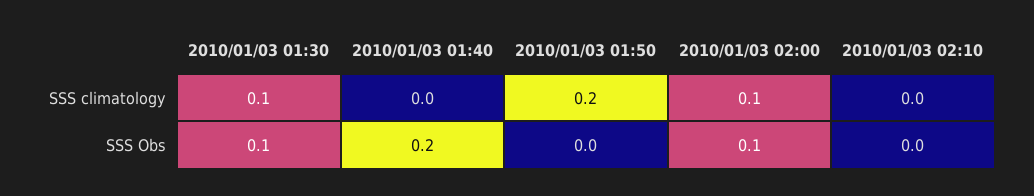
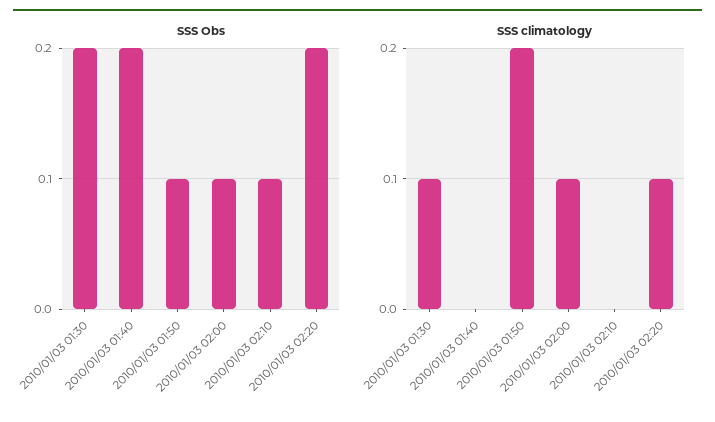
SSS Obs, 2010/01/03 01:30: 0.1 -> 0.2
SSS Obs, 2010/01/03 01:50: 0 -> 0.1
SSS Obs, 2010/01/03 02:10: 0 -> 0.1
SSS Obs, 2010/01/03 02:20: none -> 0.2
SSS climatology, 2010/01/03 02:20: none -> 0.1

